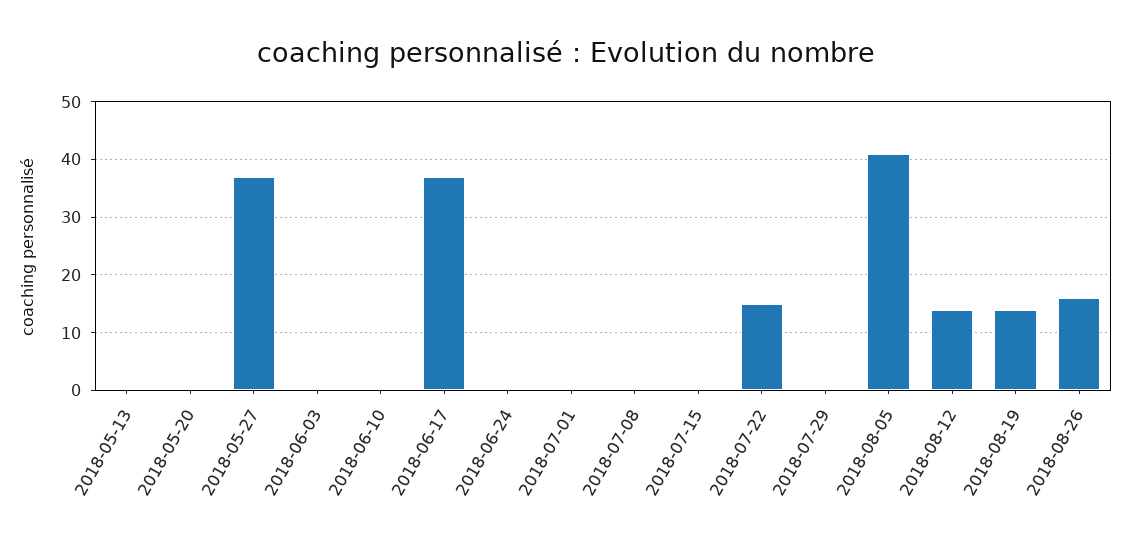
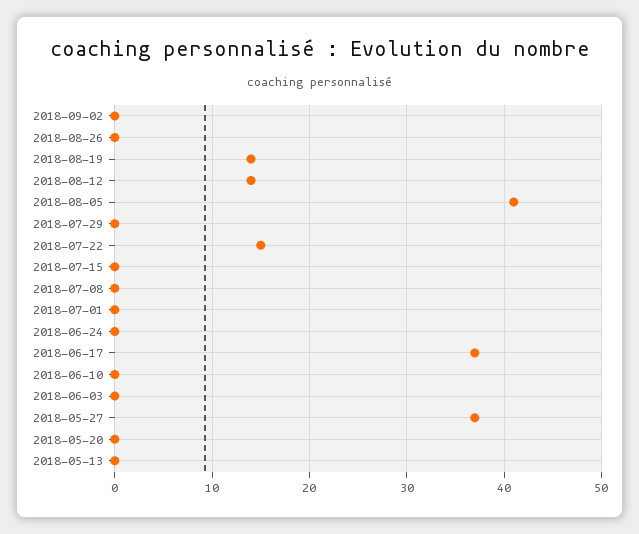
2018-08-26: 15 -> 0
2018-09-02: none -> 0

